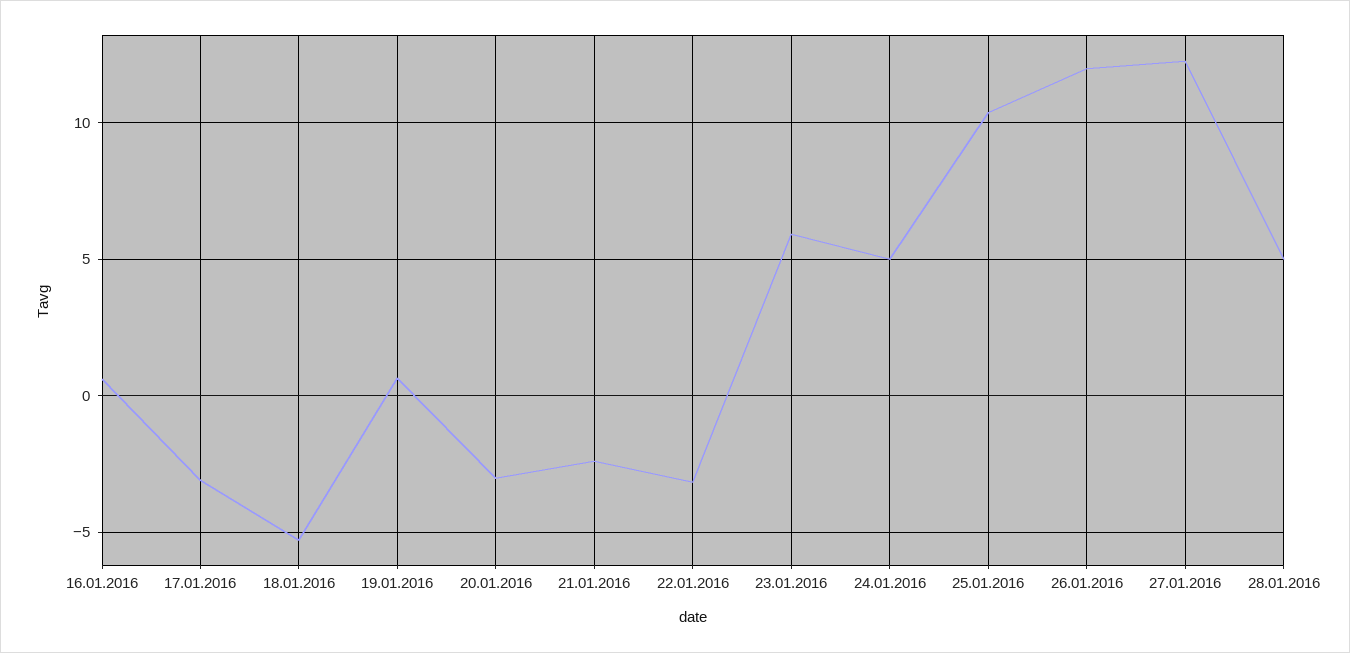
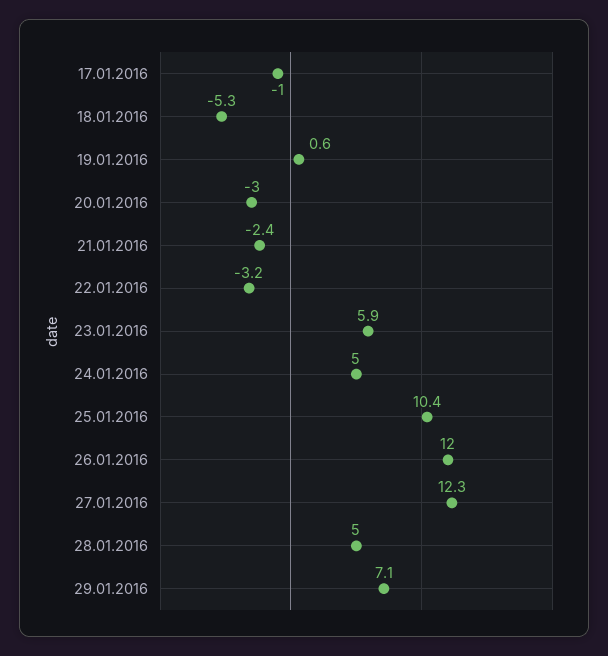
16.01.2016: 0.5 -> none
17.01.2016: -3 -> -1
29.01.2016: none -> 7.1

